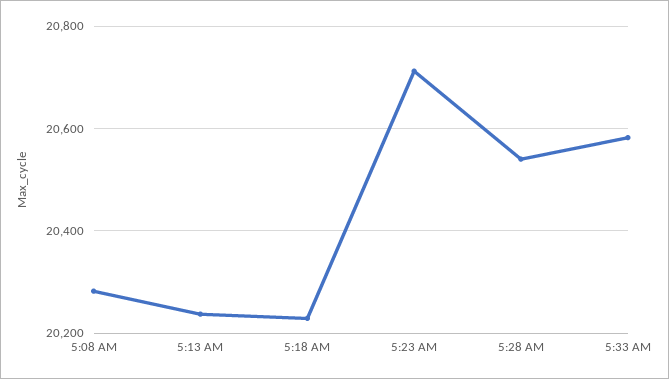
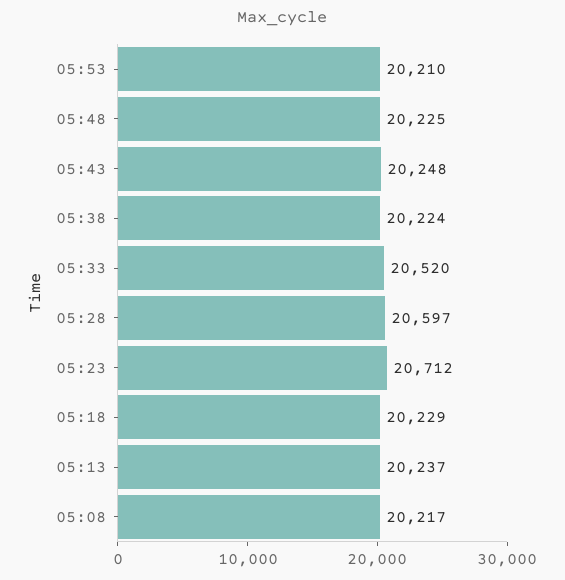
5:08 AM: 20280 -> 20217
5:28 AM: 20540 -> 20597
5:33 AM: 20580 -> 20520
05:53: none -> 20210
05:48: none -> 20225
05:43: none -> 20248
05:38: none -> 20224

